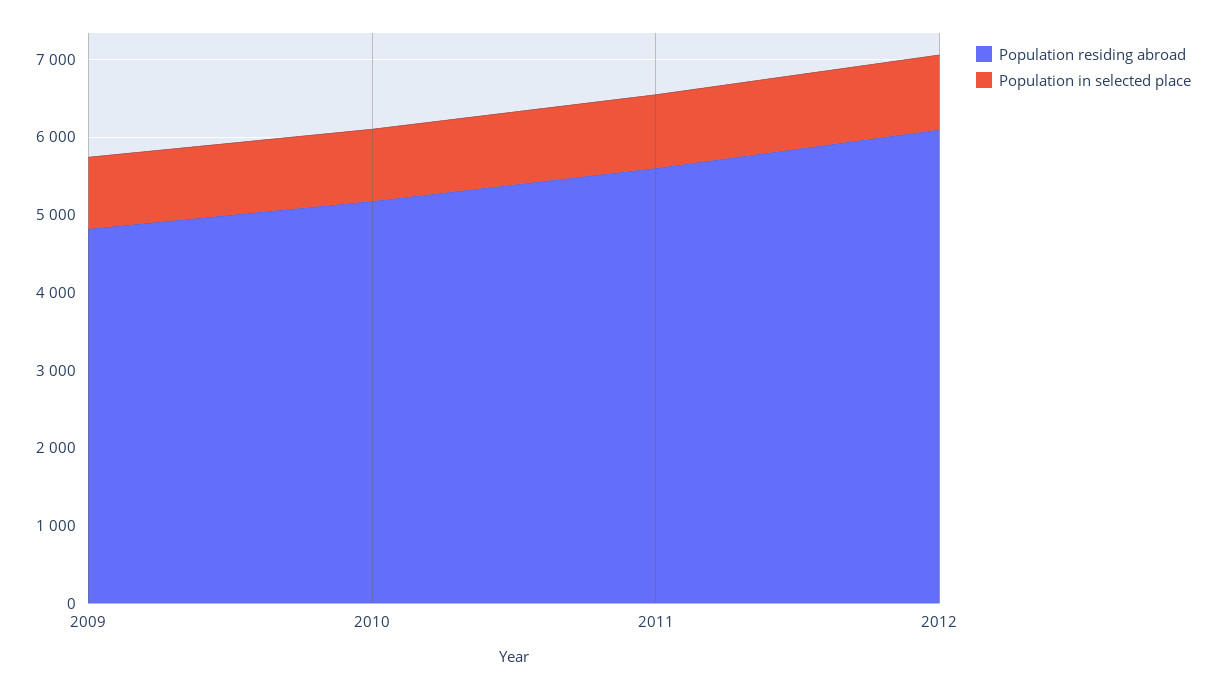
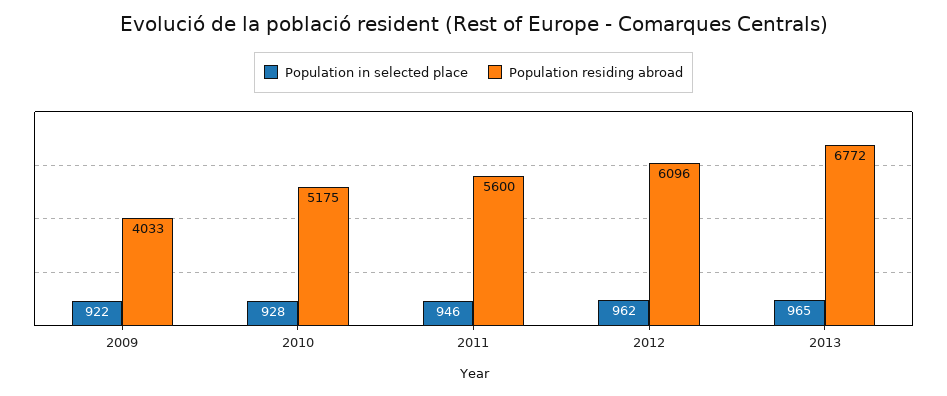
Population residing abroad, 2009: 4800 -> 4033
Population in selected place, 2013: none -> 965
Population residing abroad, 2013: none -> 6772

